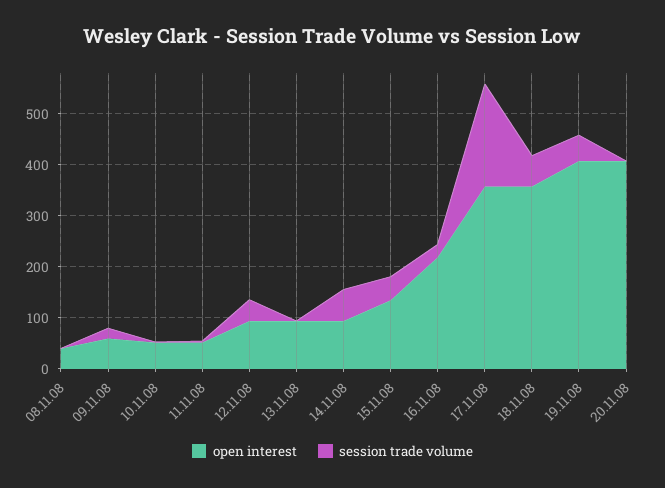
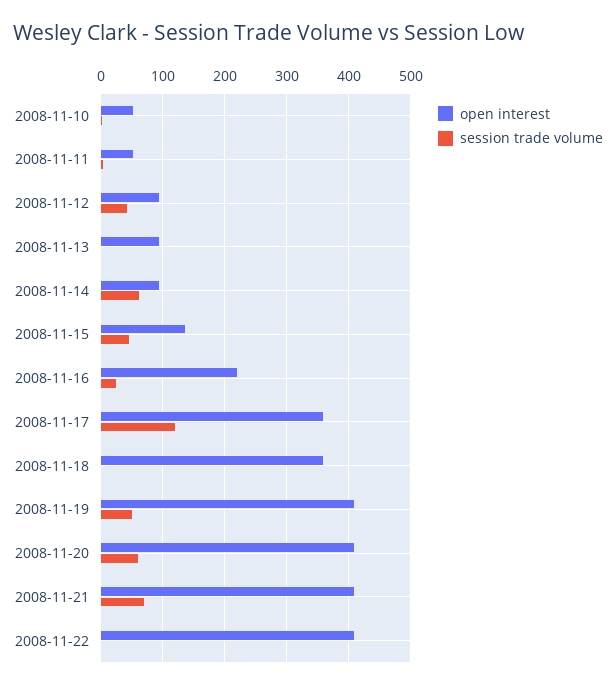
open interest, 08.11.08: 40 -> none
session trade volume, 08.11.08: 0 -> none
open interest, 09.11.08: 60 -> none
session trade volume, 09.11.08: 20 -> none
session trade volume, 17.11.08: 200 -> 120
session trade volume, 18.11.08: 60 -> 0
session trade volume, 20.11.08: 0 -> 60
open interest, 2008-11-21: none -> 410
session trade volume, 2008-11-21: none -> 70
open interest, 2008-11-22: none -> 410
session trade volume, 2008-11-22: none -> 0

